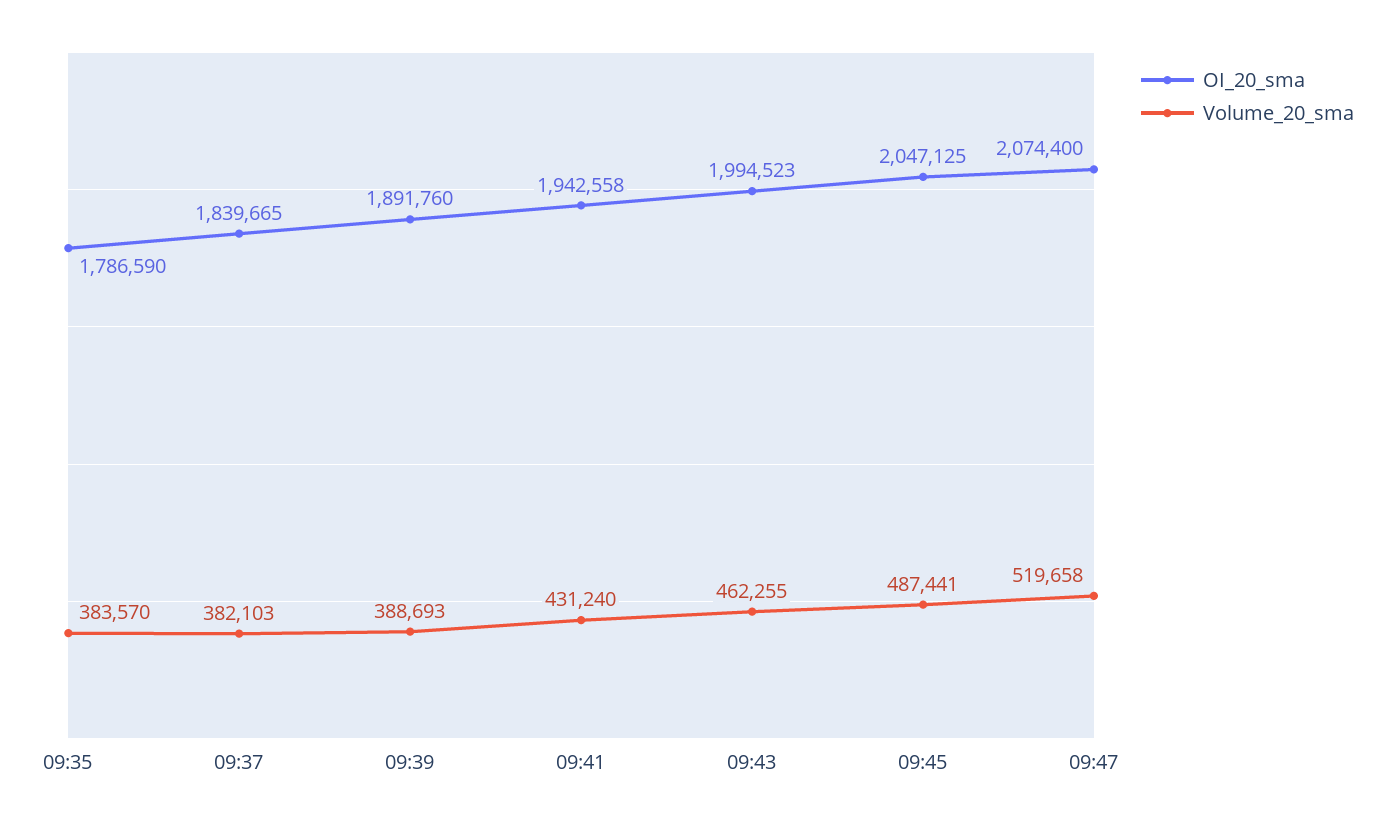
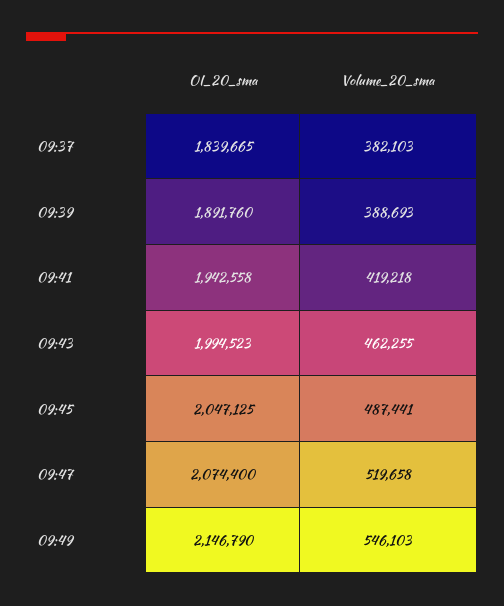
OI_20_sma, 09:35: 1786590 -> none
Volume_20_sma, 09:35: 383570 -> none
Volume_20_sma, 09:41: 431240 -> 419218
OI_20_sma, 09:49: none -> 2146790
Volume_20_sma, 09:49: none -> 546103

